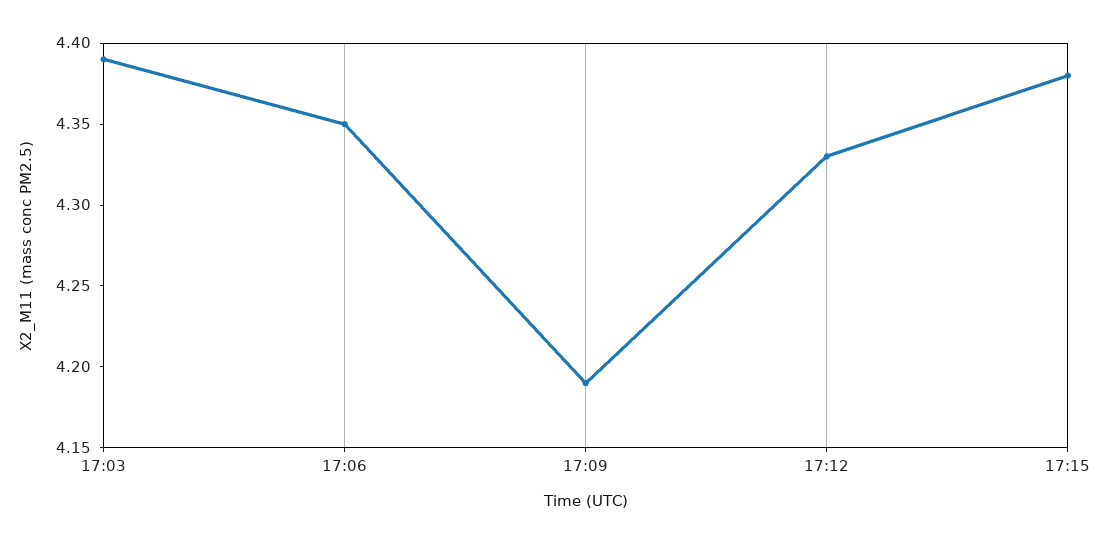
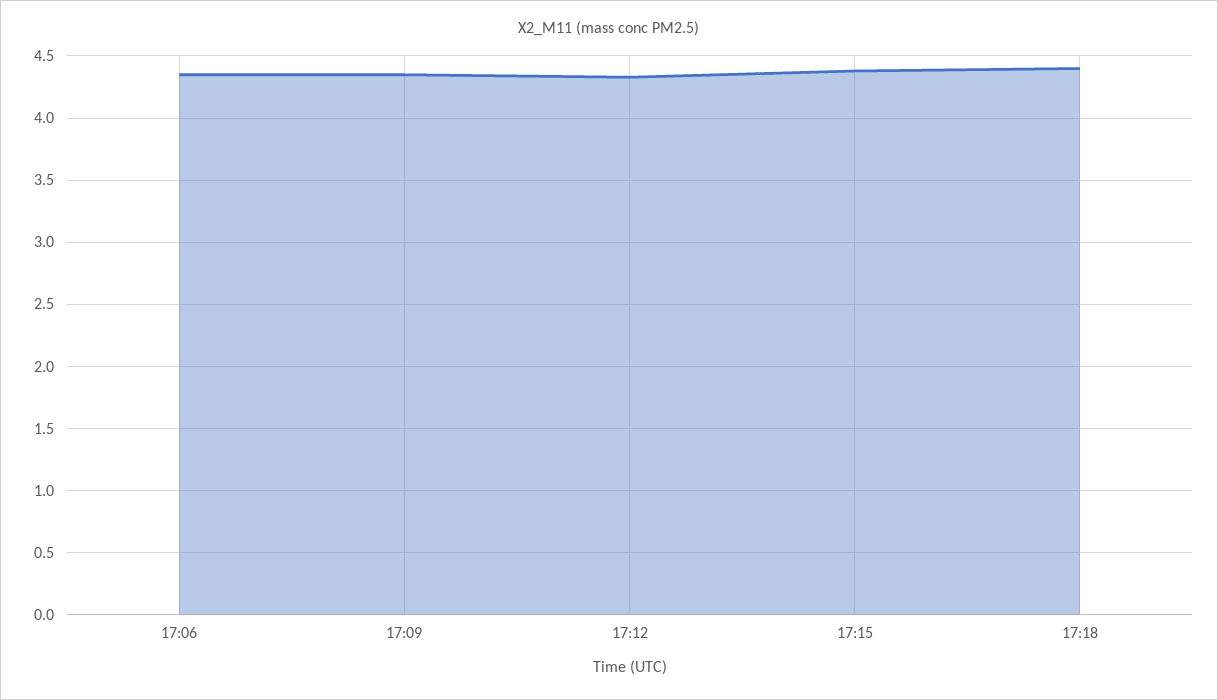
17:03: 4.39 -> none
17:09: 4.19 -> 4.35
17:18: none -> 4.4

